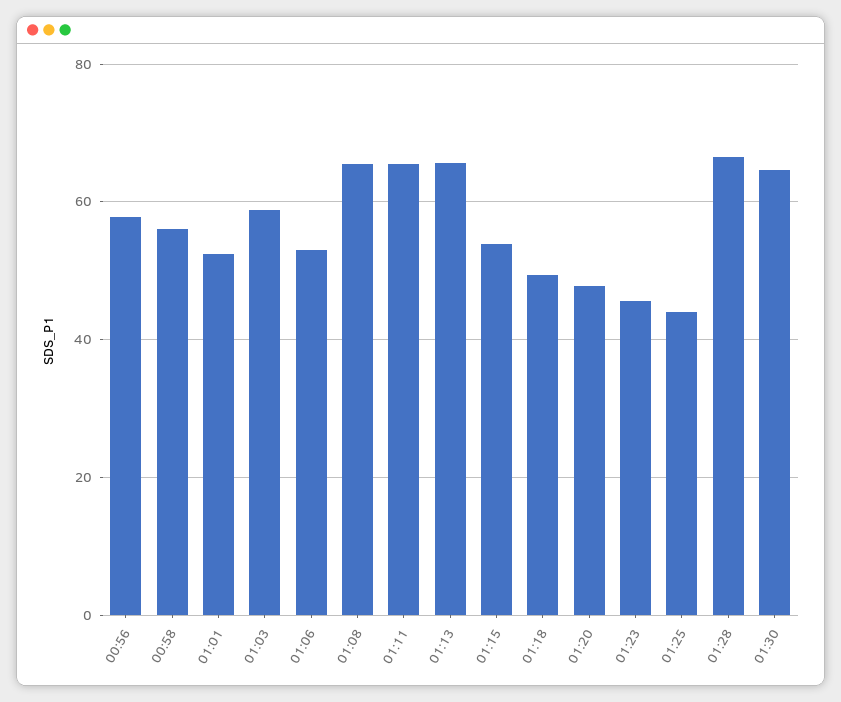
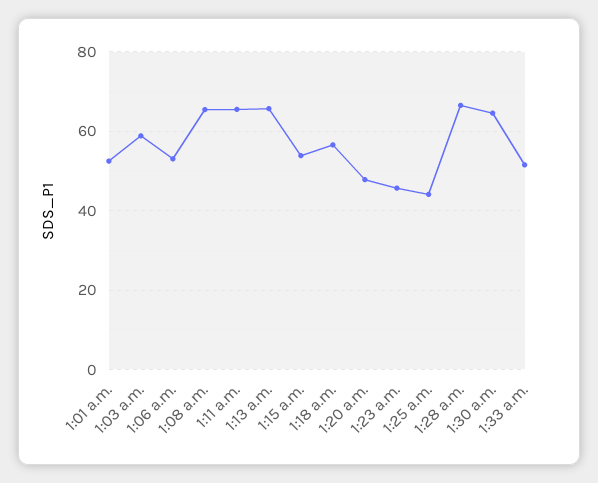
00:56: 58 -> none
00:58: 56 -> none
01:18: 50 -> 56
1:33 a.m.: none -> 52

